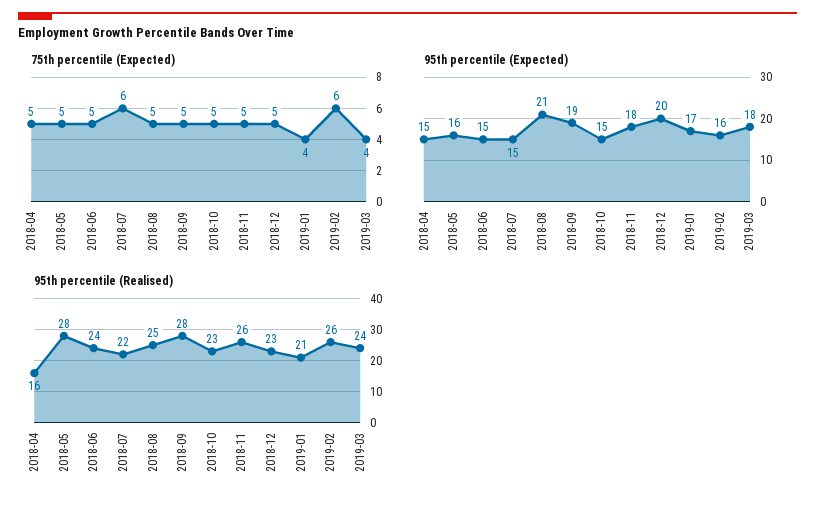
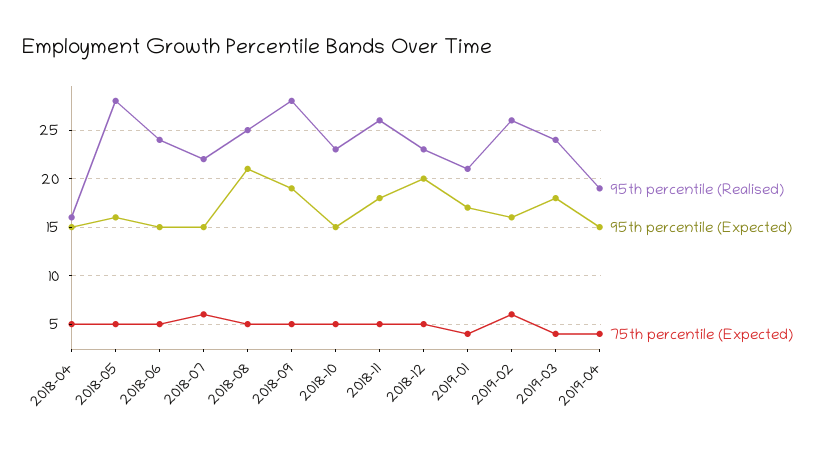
95th percentile (Realised), 2019-04: none -> 19
95th percentile (Expected), 2019-04: none -> 15
75th percentile (Expected), 2019-04: none -> 4

